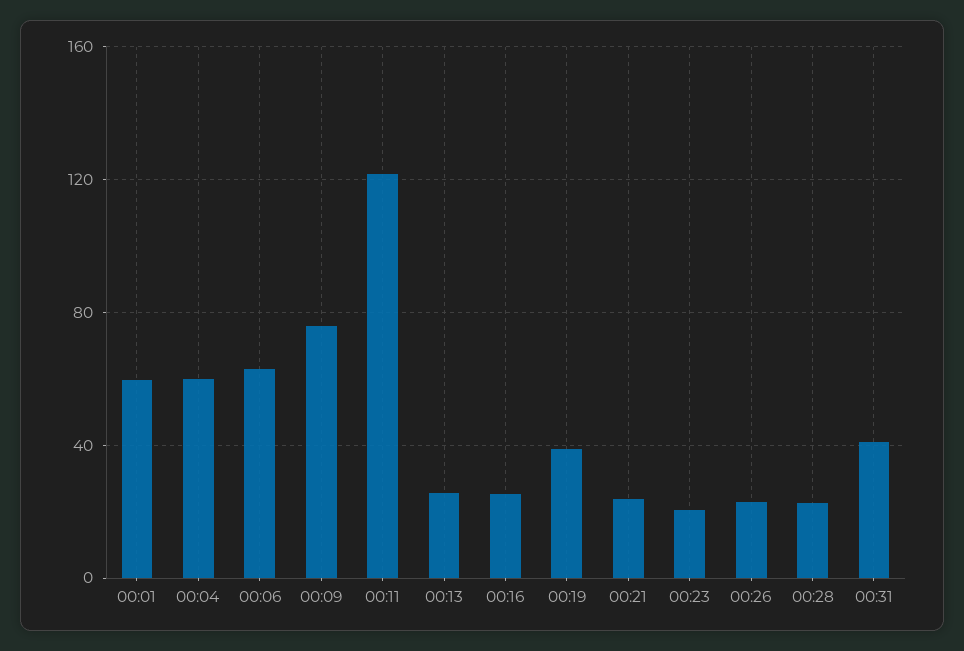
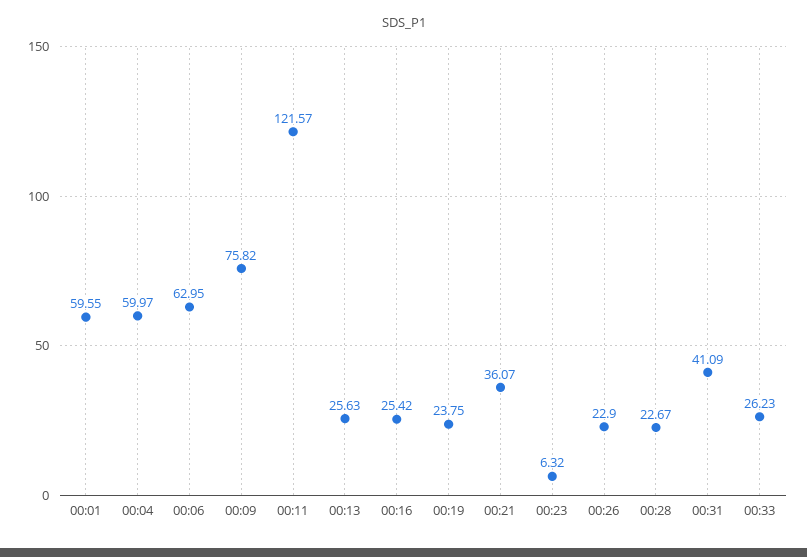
00:19: 40 -> 23.75
00:21: 25 -> 36.07
00:23: 20 -> 6.32
00:33: none -> 26.23

